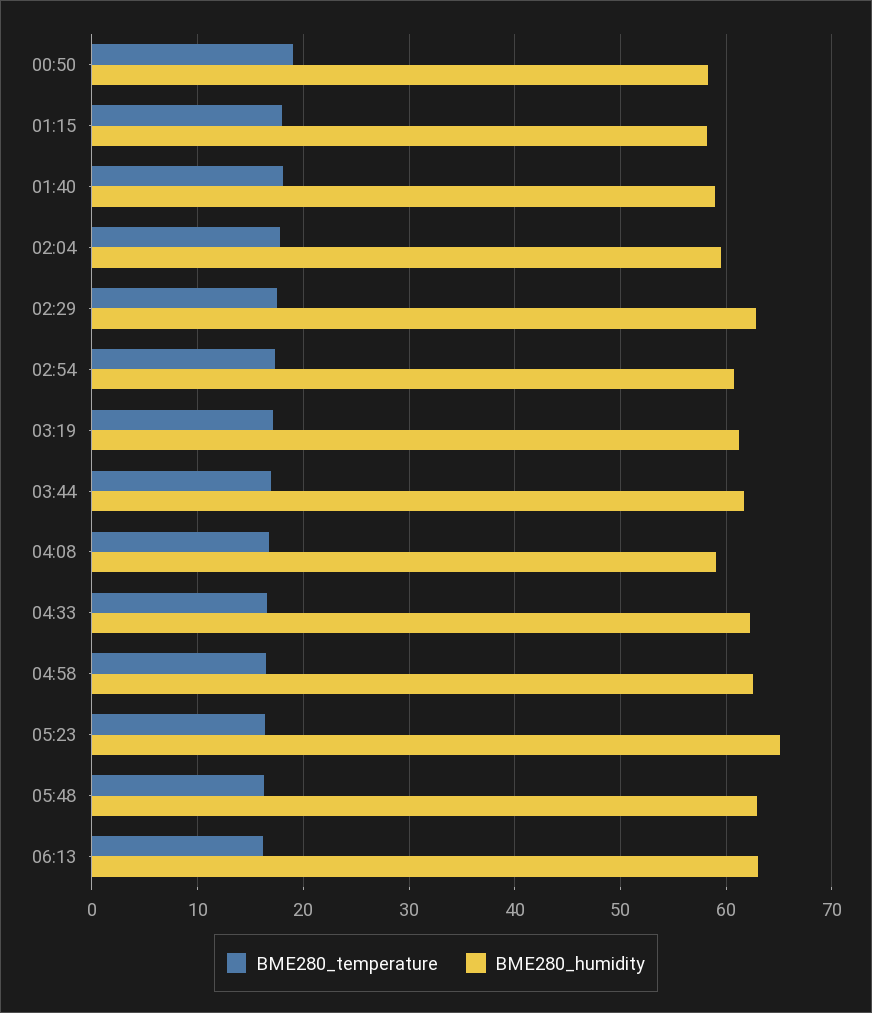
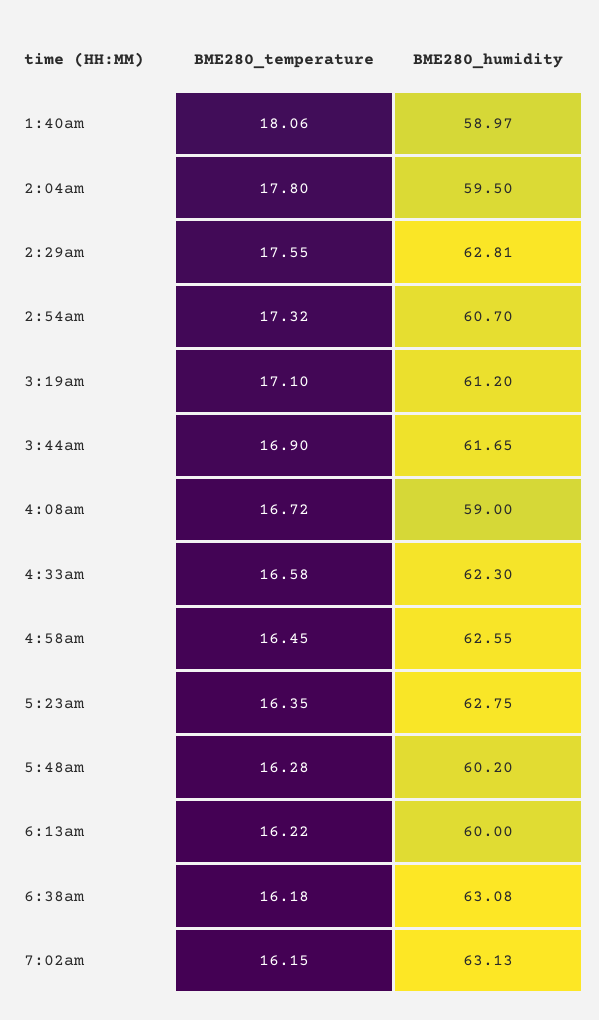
BME280_temperature, 00:50: 19 -> none
BME280_humidity, 00:50: 58 -> none
BME280_temperature, 01:15: 18 -> none
BME280_humidity, 01:15: 58 -> none
BME280_humidity, 05:23: 65 -> 62.75
BME280_humidity, 05:48: 63 -> 60.2
BME280_humidity, 06:13: 63 -> 60
BME280_temperature, 6:38am: none -> 16.18
BME280_humidity, 6:38am: none -> 63.08
BME280_temperature, 7:02am: none -> 16.15
BME280_humidity, 7:02am: none -> 63.13

